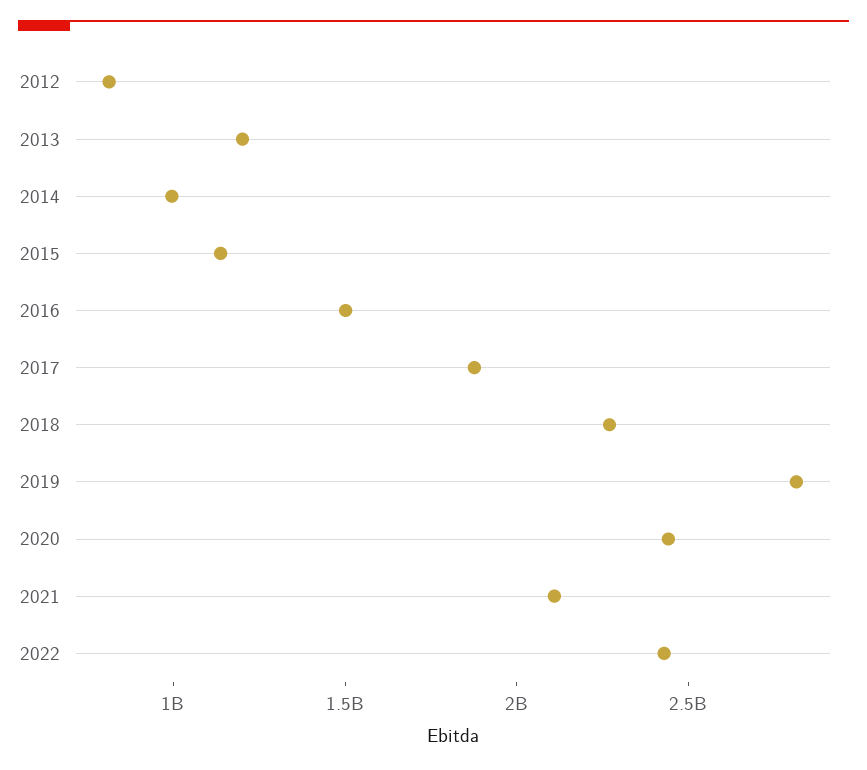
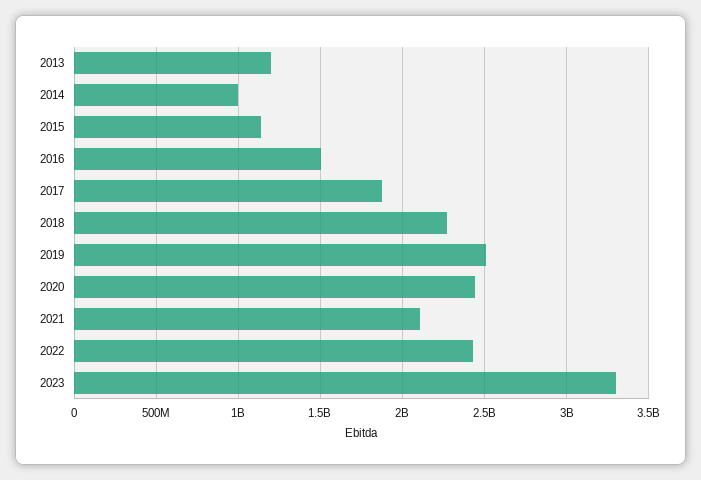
2012: 800000000 -> none
2019: 2800000000 -> 2500000000
2023: none -> 3300000000

